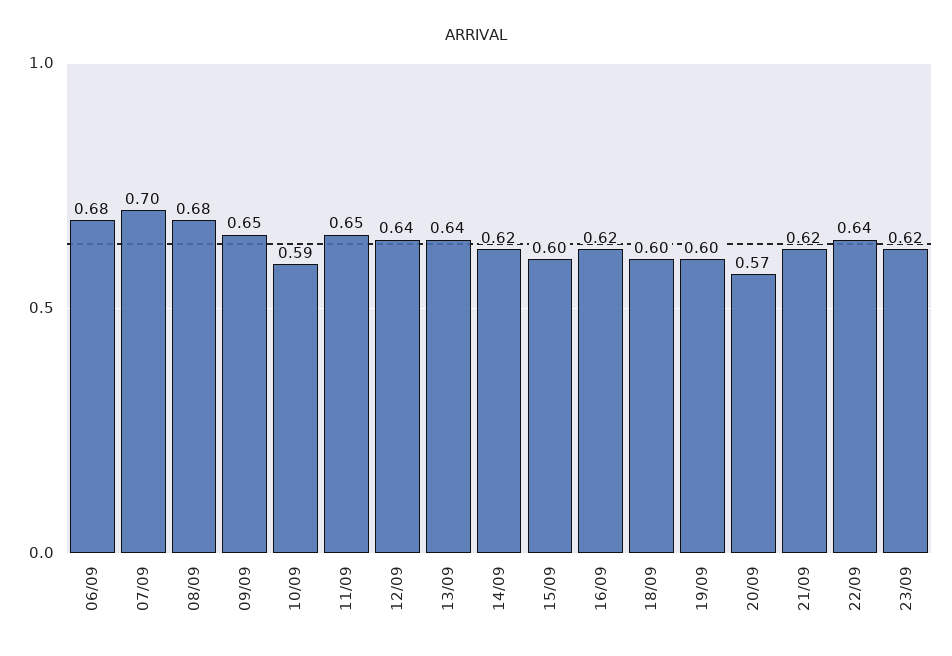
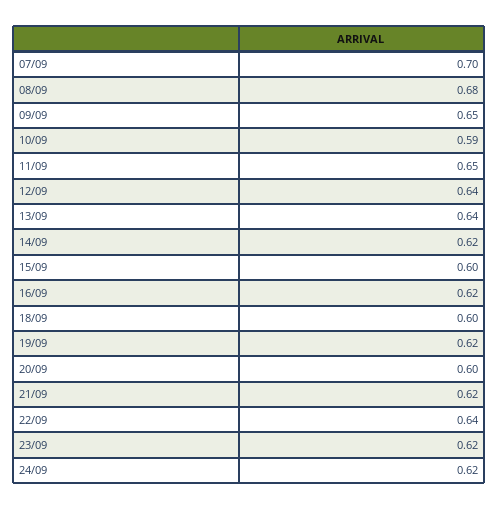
06/09: 0.68 -> none
19/09: 0.6 -> 0.62
20/09: 0.57 -> 0.6
24/09: none -> 0.62

